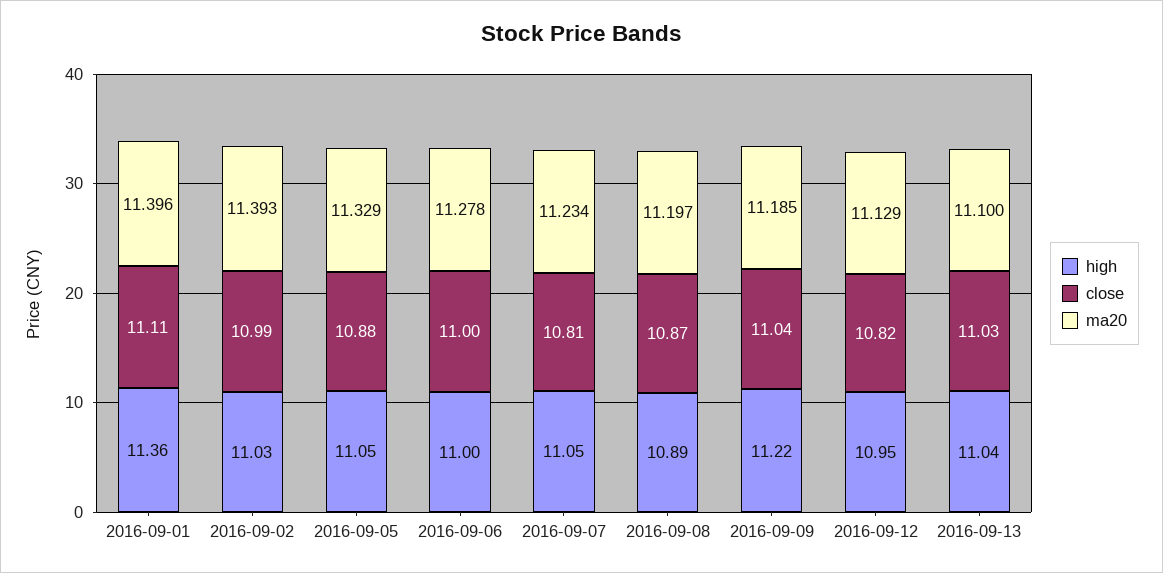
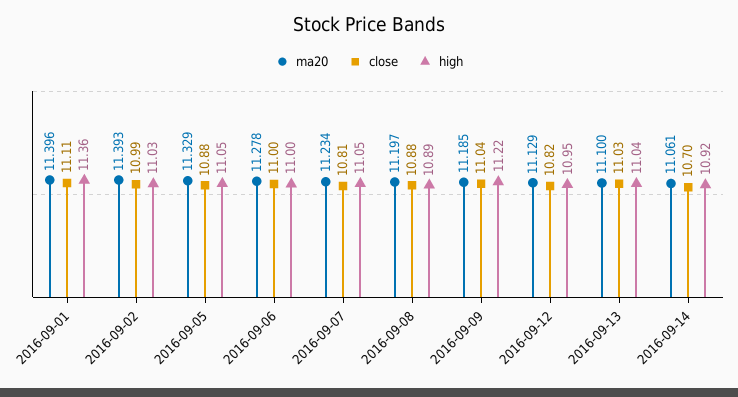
close, 2016-09-08: 10.87 -> 10.88
ma20, 2016-09-14: none -> 11.061
close, 2016-09-14: none -> 10.7
high, 2016-09-14: none -> 10.92

